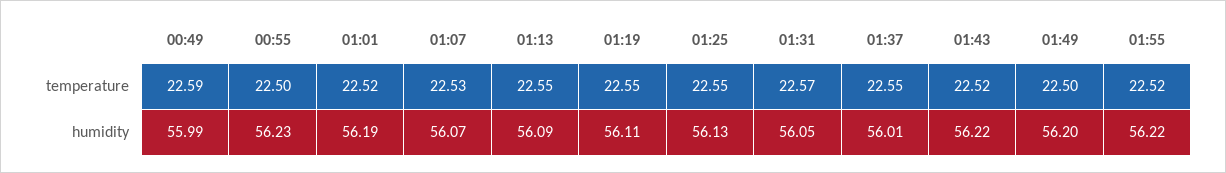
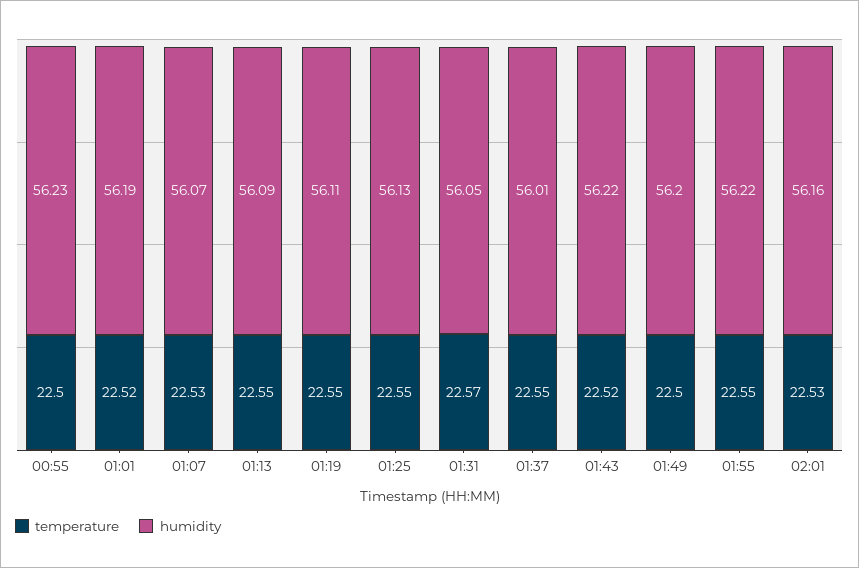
temperature, 00:49: 22.59 -> none
temperature, 01:55: 22.52 -> 22.55
humidity, 00:49: 55.99 -> none
temperature, 02:01: none -> 22.53
humidity, 02:01: none -> 56.16

